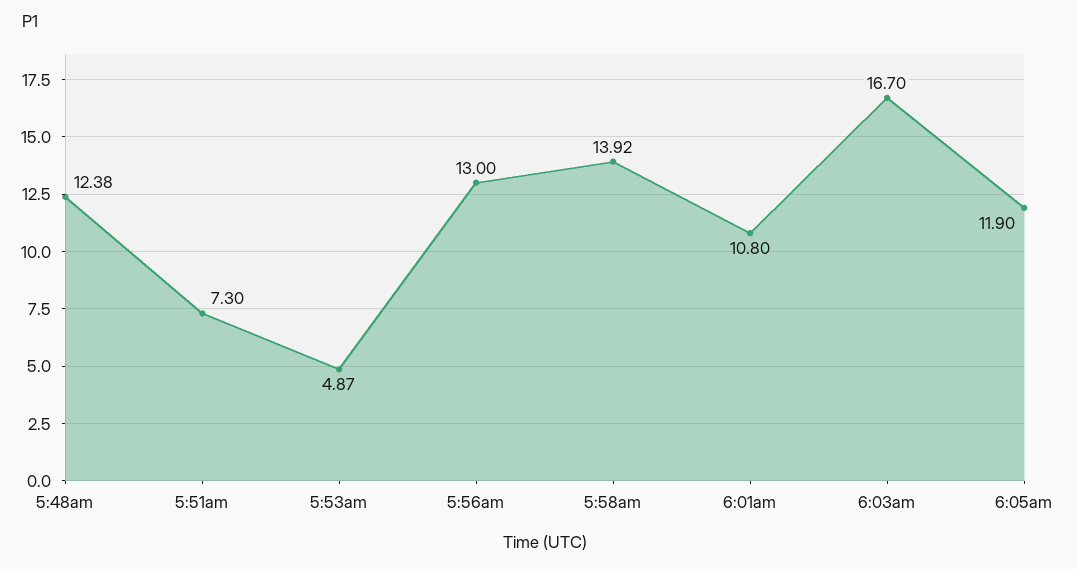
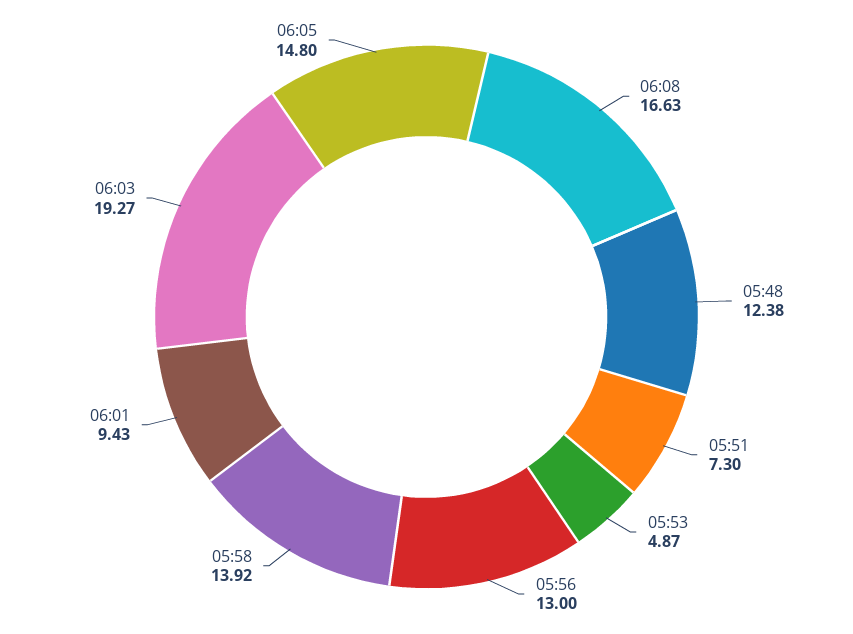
6:01am: 10.8 -> 9.43
6:03am: 16.7 -> 19.27
6:05am: 11.9 -> 14.8
06:08: none -> 16.63

